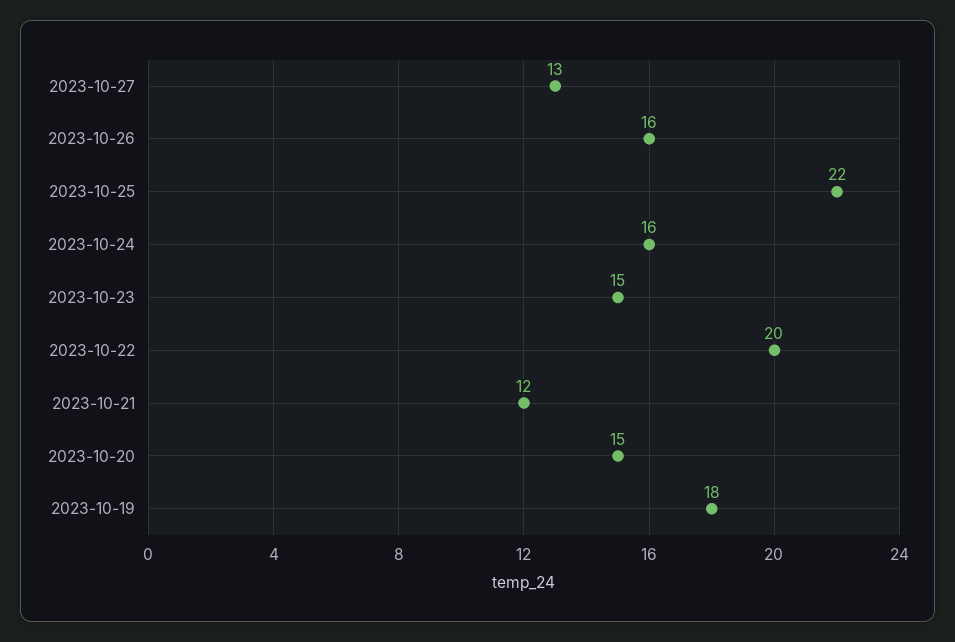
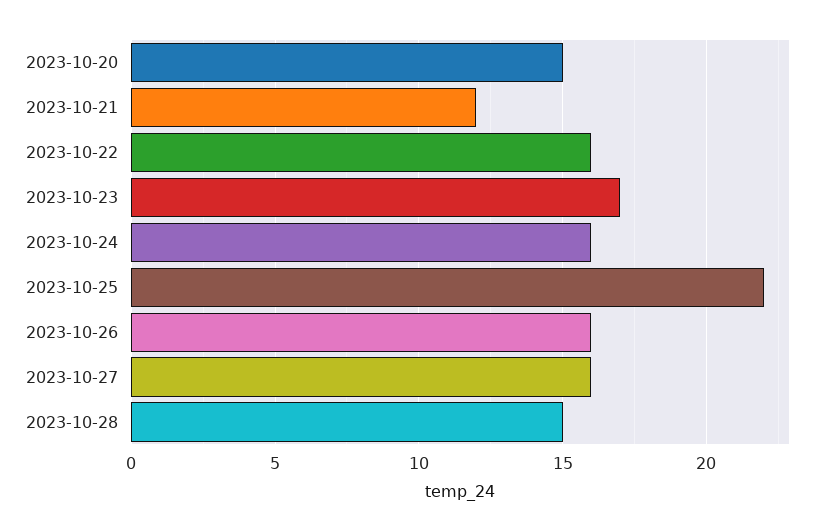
2023-10-27: 13 -> 16
2023-10-23: 15 -> 17
2023-10-22: 20 -> 16
2023-10-19: 18 -> none
2023-10-28: none -> 15

